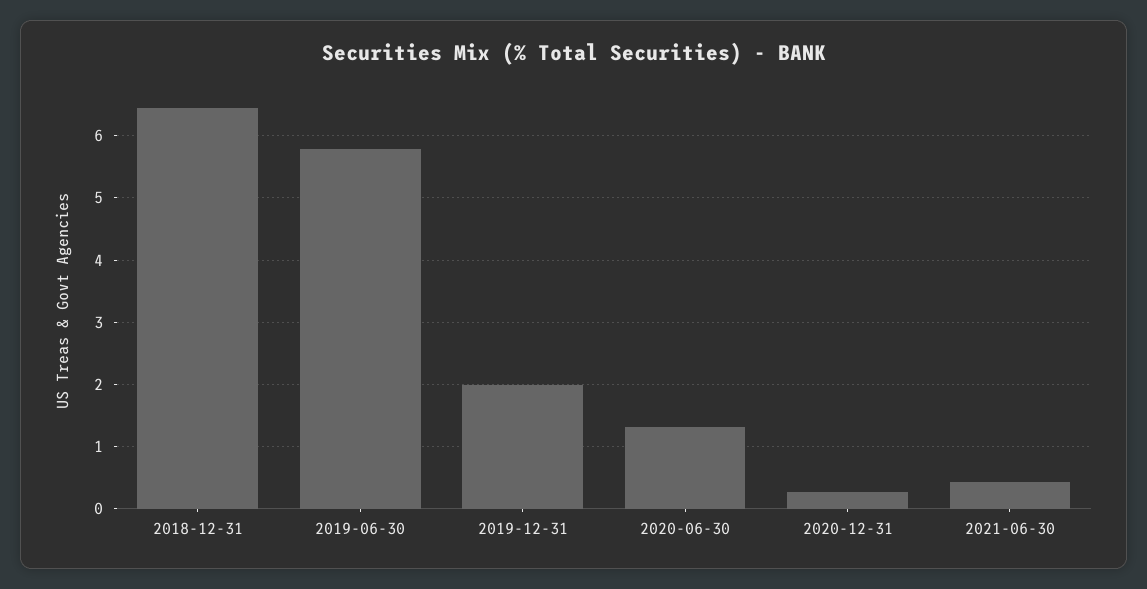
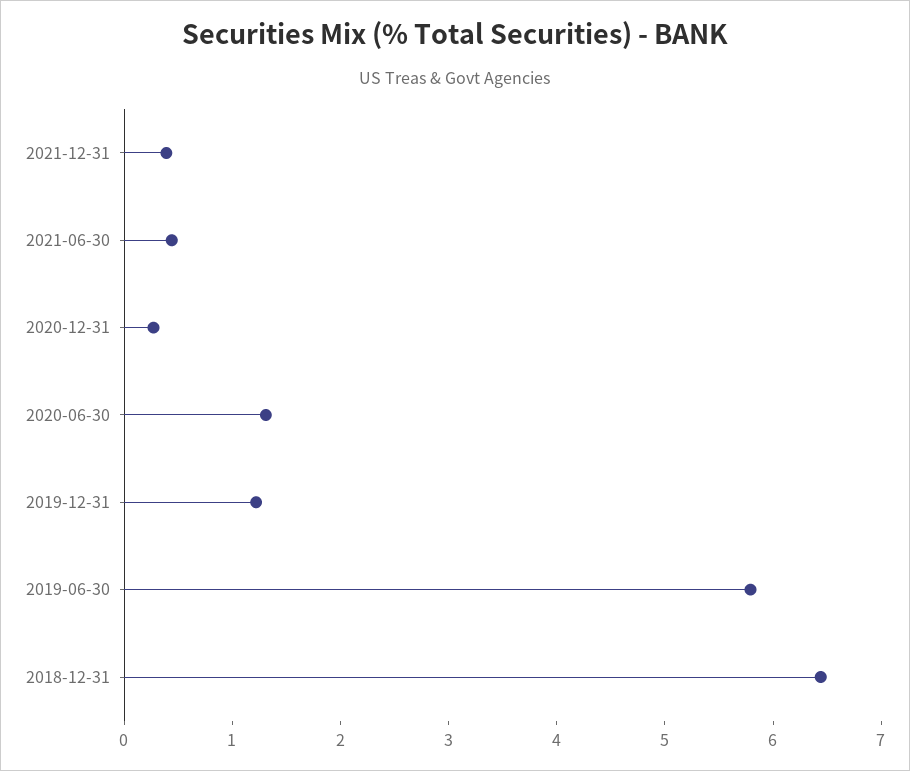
2019-12-31: 2 -> 1.2
2021-12-31: none -> 0.4

